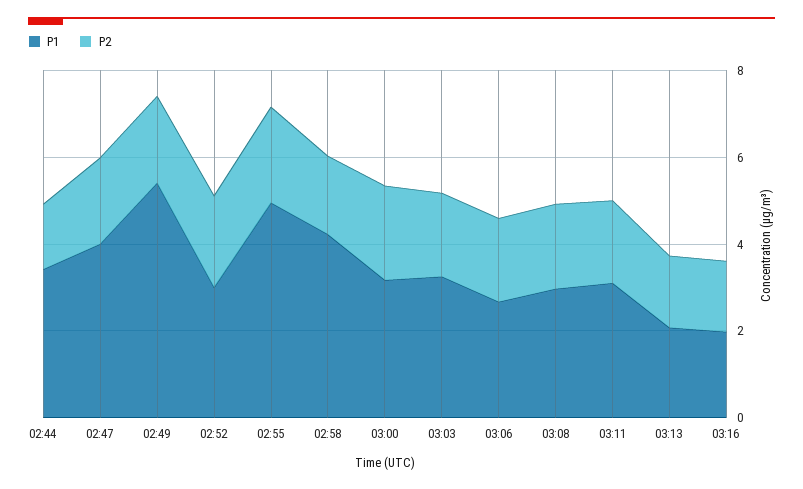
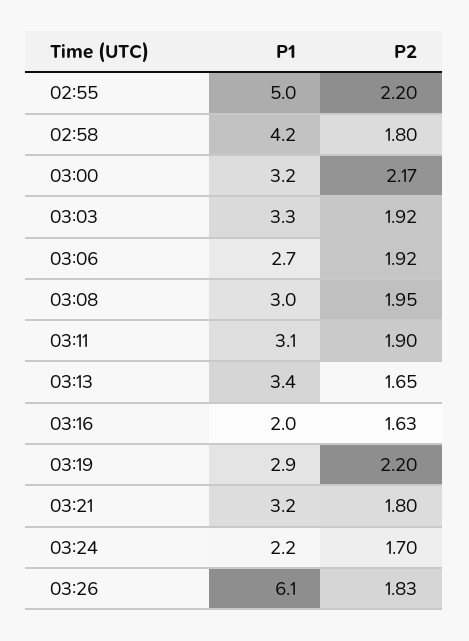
P1, 02:44: 3.5 -> none
P2, 02:44: 1.5 -> none
P1, 02:47: 4 -> none
P2, 02:47: 2 -> none
P1, 02:49: 5.5 -> none
P2, 02:49: 2 -> none
P1, 02:52: 3 -> none
P2, 02:52: 2 -> none
P1, 03:13: 2 -> 3.4
P1, 03:19: none -> 2.9
P2, 03:19: none -> 2.2
P1, 03:21: none -> 3.2
P2, 03:21: none -> 1.8
P1, 03:24: none -> 2.2
P2, 03:24: none -> 1.7
P1, 03:26: none -> 6.1
P2, 03:26: none -> 1.83

